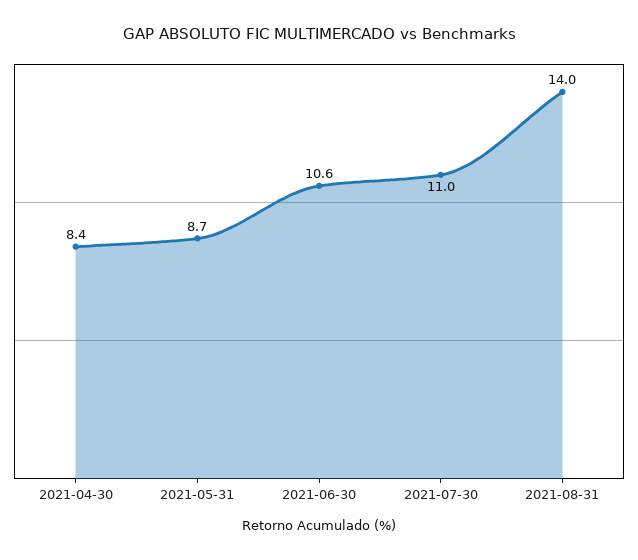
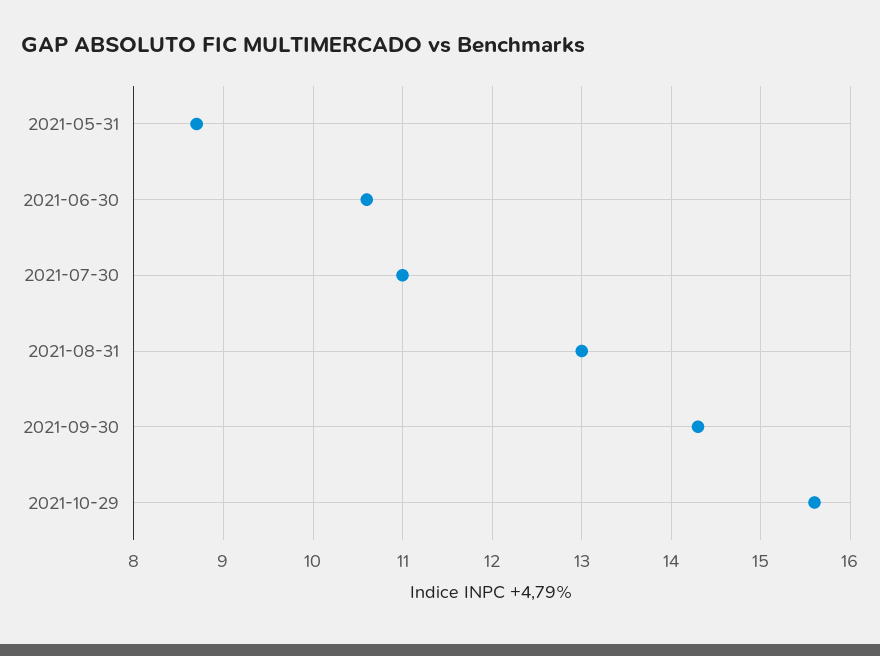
2021-04-30: 8.4 -> none
2021-08-31: 14 -> 13
2021-09-30: none -> 14.3
2021-10-29: none -> 15.6

